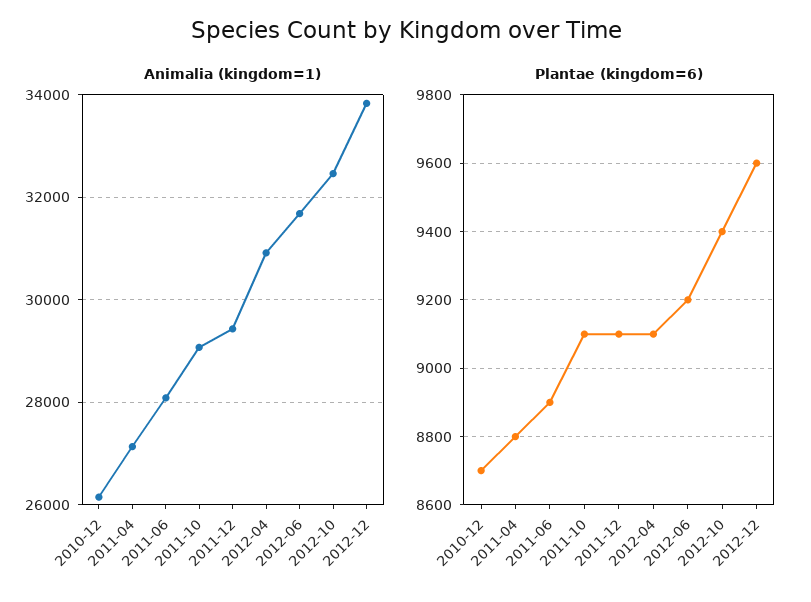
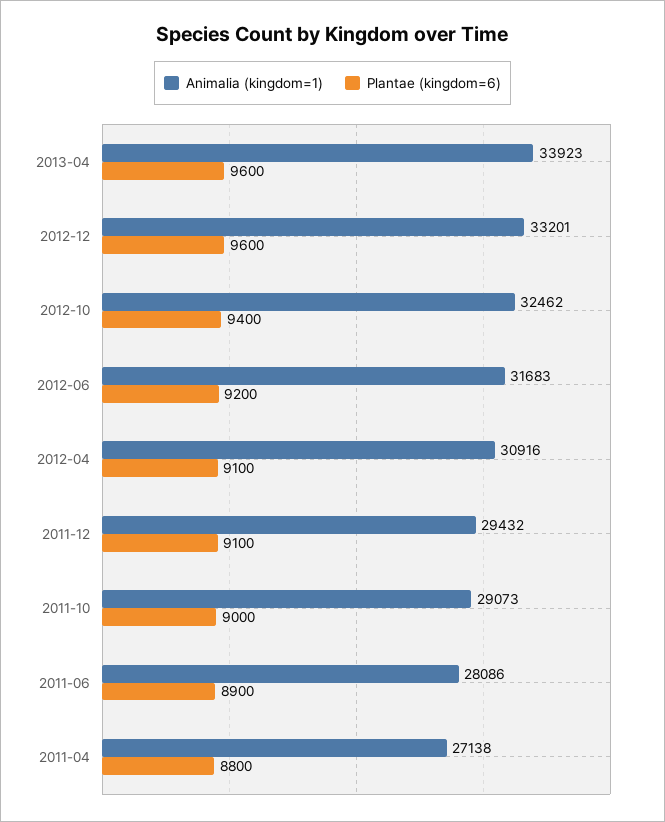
Animalia (kingdom=1), 2010-12: 26200 -> none
Animalia (kingdom=1), 2012-12: 33800 -> 33201
Plantae (kingdom=6), 2010-12: 8700 -> none
Plantae (kingdom=6), 2011-10: 9100 -> 9000
Animalia (kingdom=1), 2013-04: none -> 33923
Plantae (kingdom=6), 2013-04: none -> 9600

